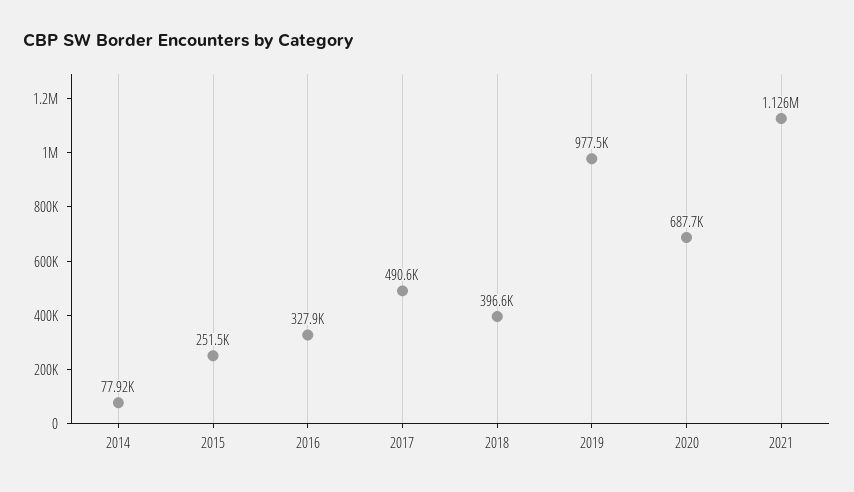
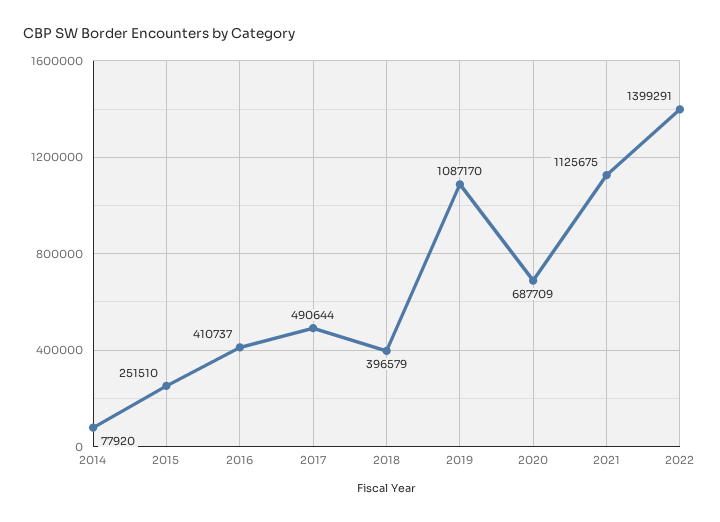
2016: 327900 -> 410737
2019: 977500 -> 1087170
2022: none -> 1399291

